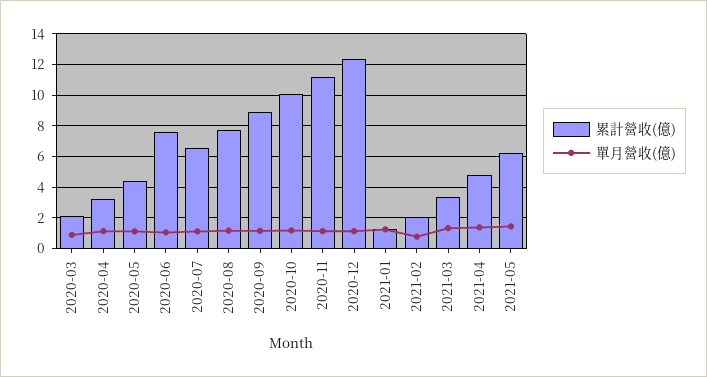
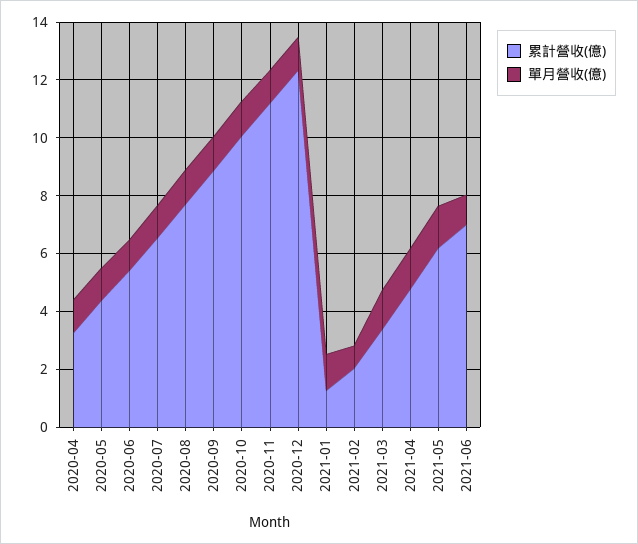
累計營收(億), 2020-03: 2 -> none
單月營收(億), 2020-03: 1 -> none
累計營收(億), 2020-06: 7.5 -> 5.5
累計營收(億), 2021-06: none -> 7
單月營收(億), 2021-06: none -> 1

